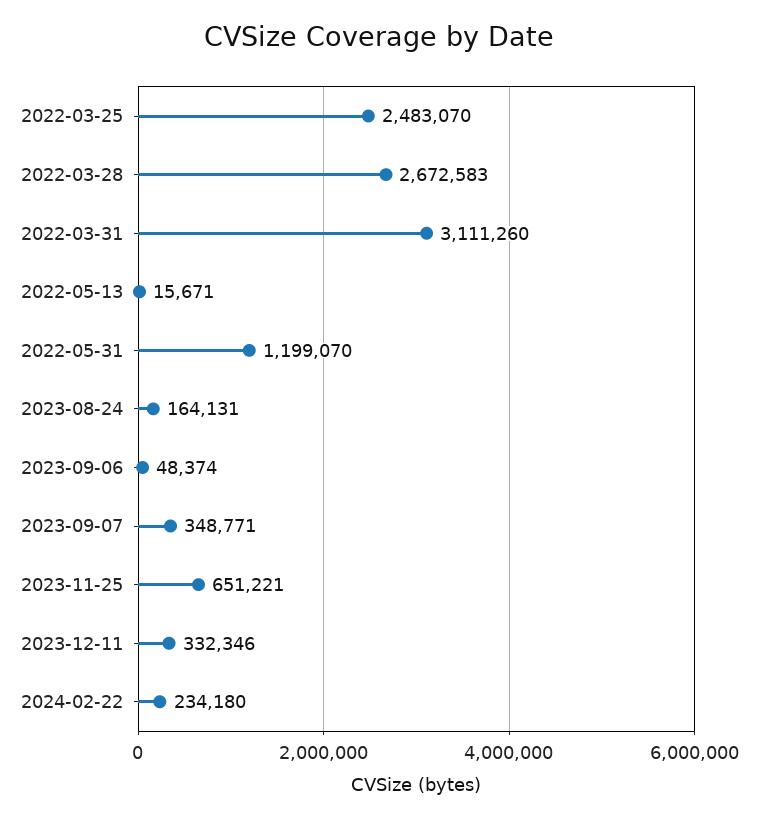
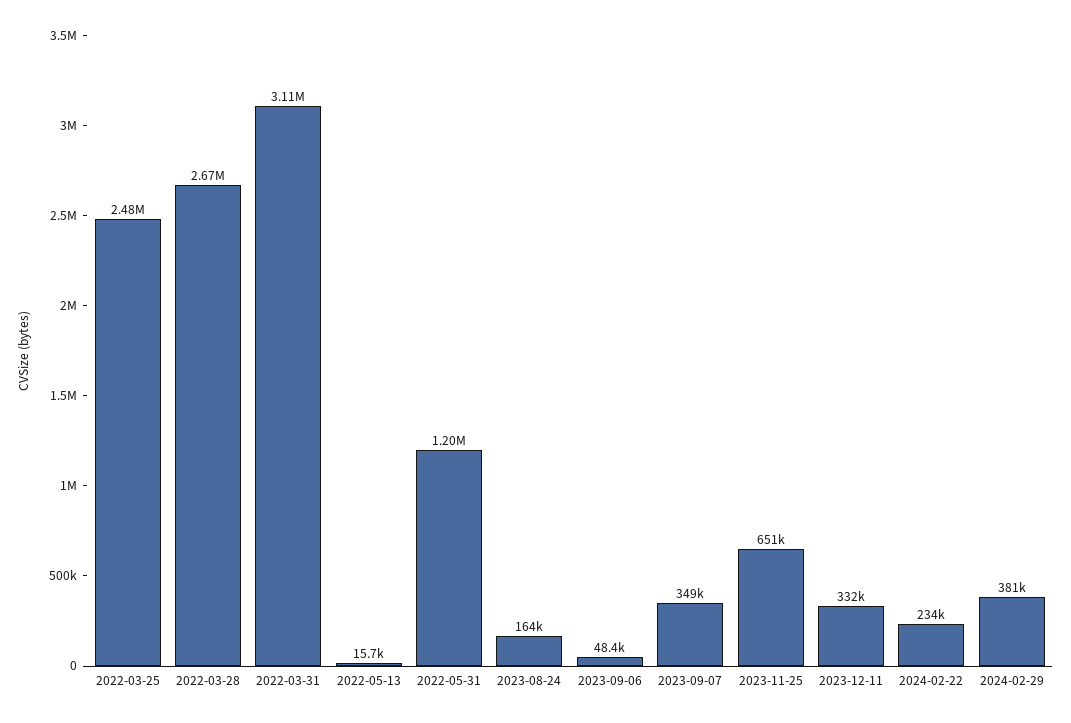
2024-02-29: none -> 381000

